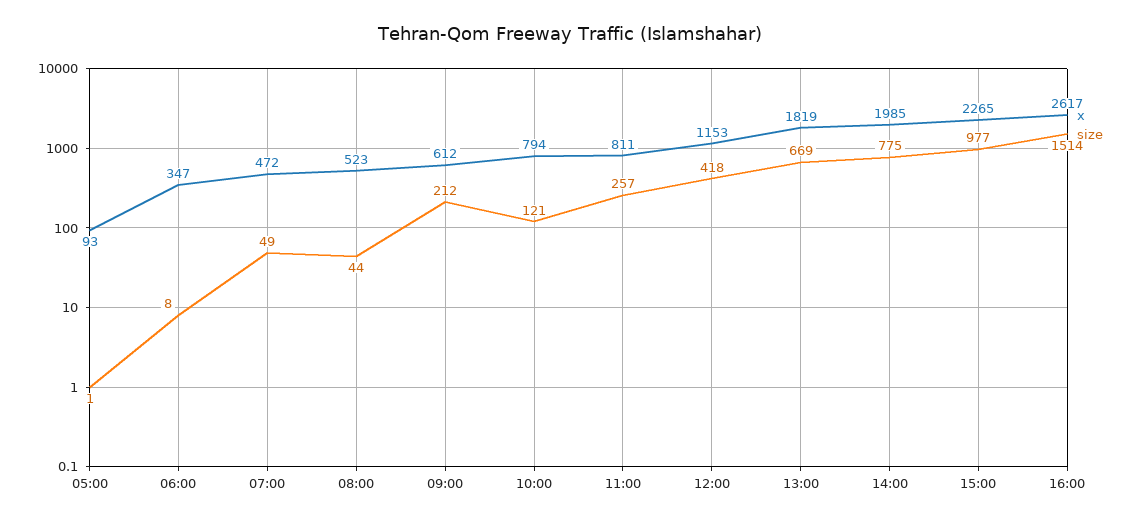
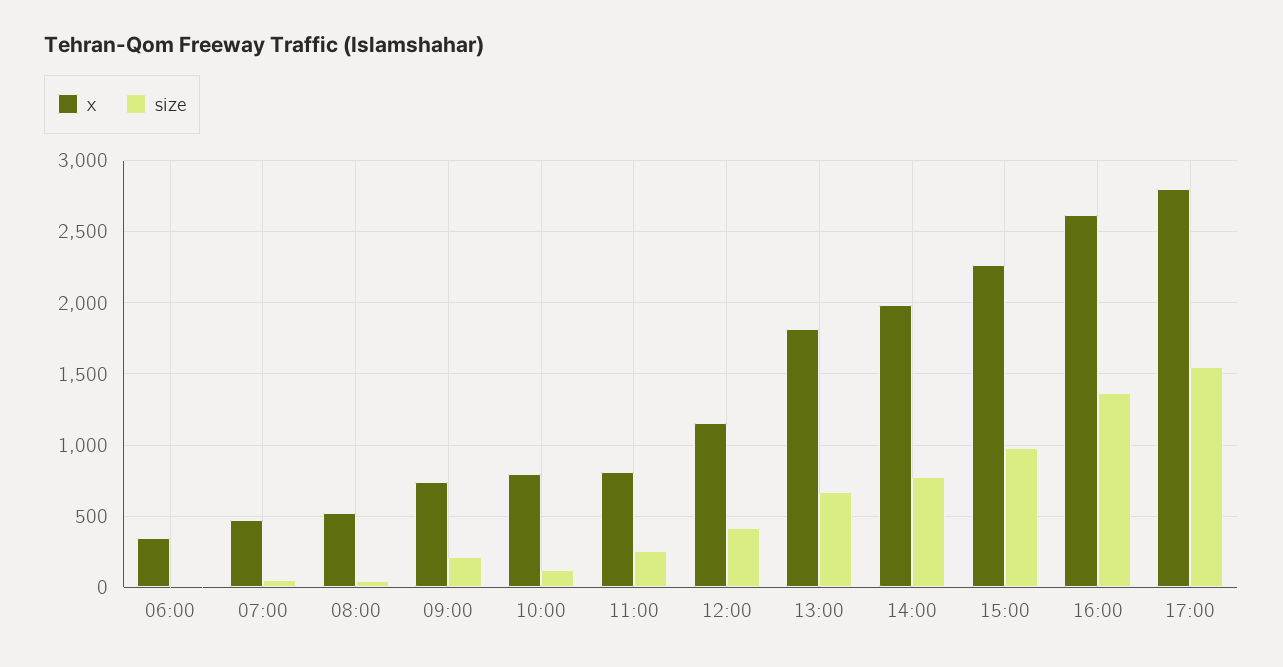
x, 05:00: 93 -> none
size, 05:00: 1 -> none
x, 09:00: 612 -> 750
size, 16:00: 1514 -> 1350
x, 17:00: none -> 2800
size, 17:00: none -> 1550

